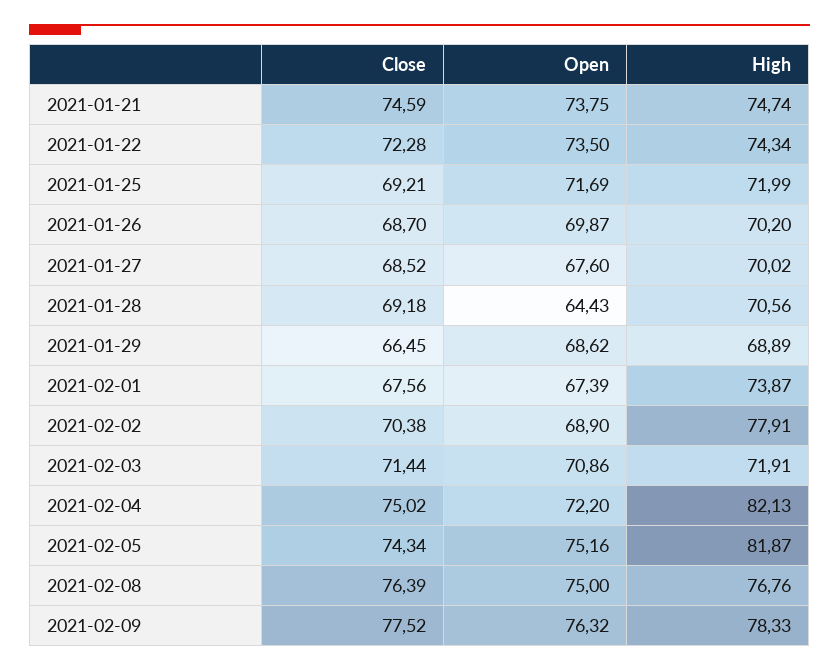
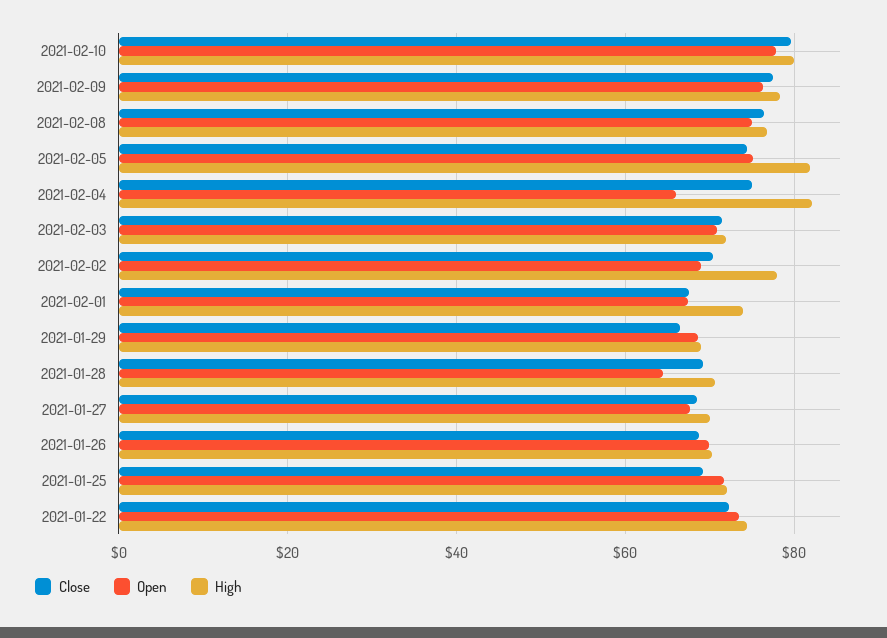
Close, 2021-01-21: 74.59 -> none
Open, 2021-01-21: 73.75 -> none
High, 2021-01-21: 74.74 -> none
Open, 2021-02-04: 72.2 -> 66
Close, 2021-02-10: none -> 80
Open, 2021-02-10: none -> 78
High, 2021-02-10: none -> 80

